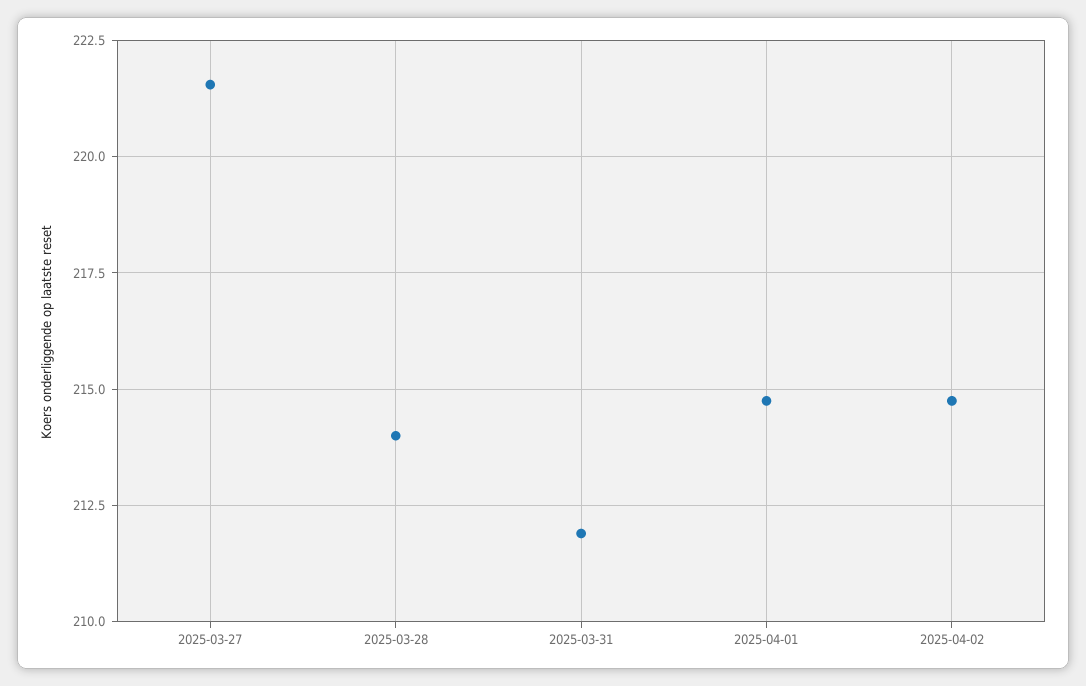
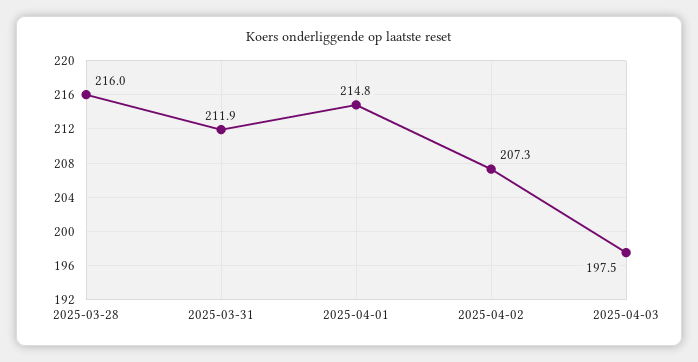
2025-03-27: 221.5 -> none
2025-03-28: 214 -> 216
2025-04-02: 214.75 -> 207.3
2025-04-03: none -> 197.5

